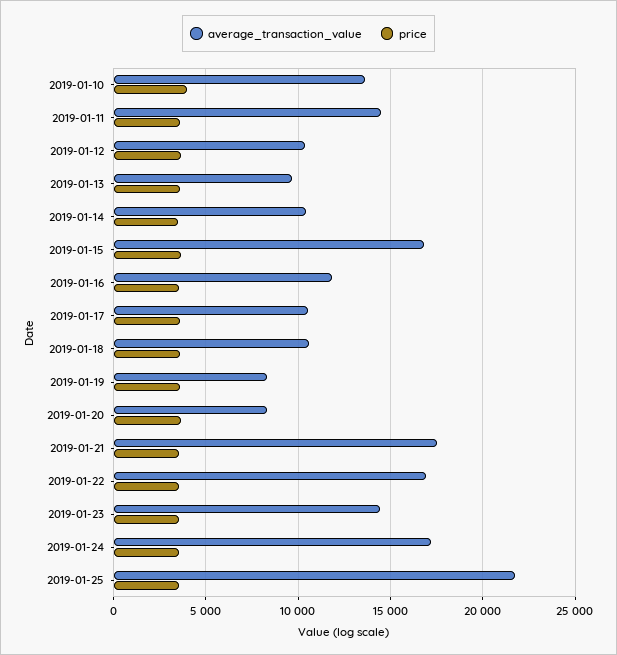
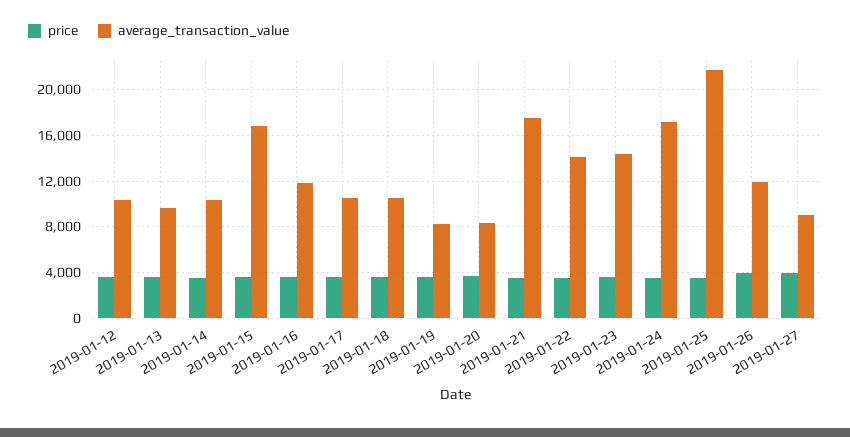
average_transaction_value, 2019-01-10: 13500 -> none
price, 2019-01-10: 4000 -> none
average_transaction_value, 2019-01-11: 14500 -> none
price, 2019-01-11: 3500 -> none
average_transaction_value, 2019-01-22: 17000 -> 14000
price, 2019-01-26: none -> 4000
average_transaction_value, 2019-01-26: none -> 12000
price, 2019-01-27: none -> 4000
average_transaction_value, 2019-01-27: none -> 9000

